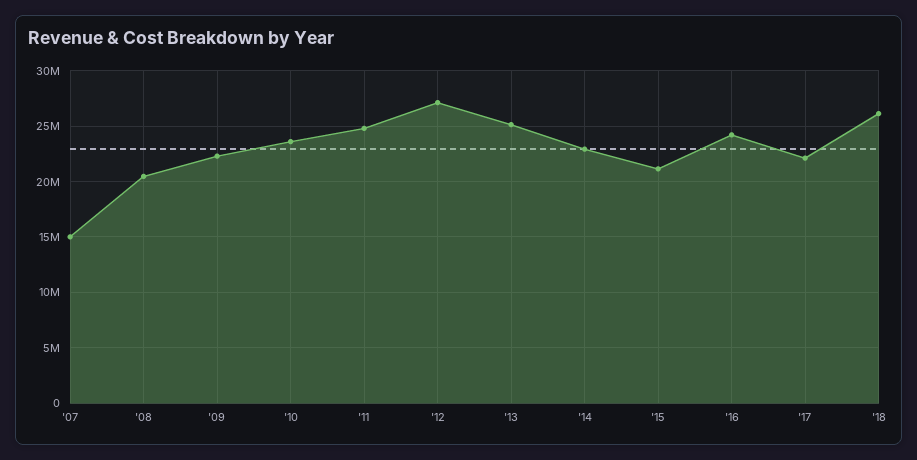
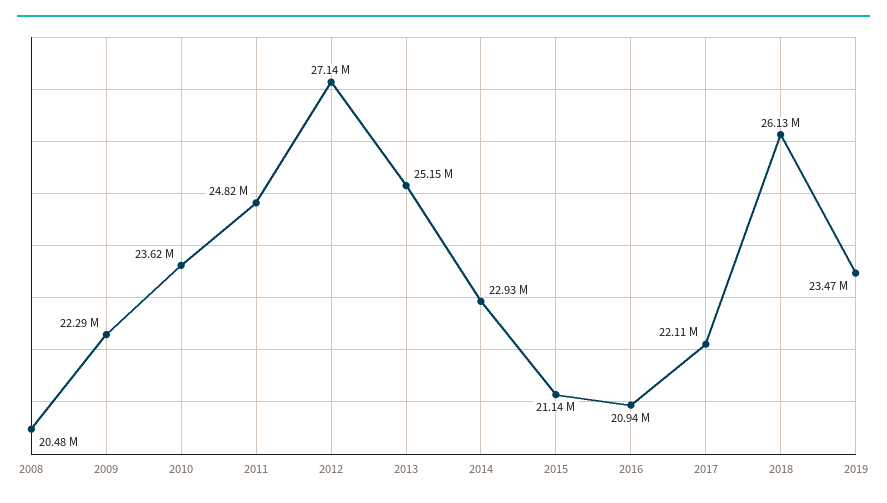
'07: 15000000 -> none
'16: 24000000 -> 20940000
2019: none -> 23470000

